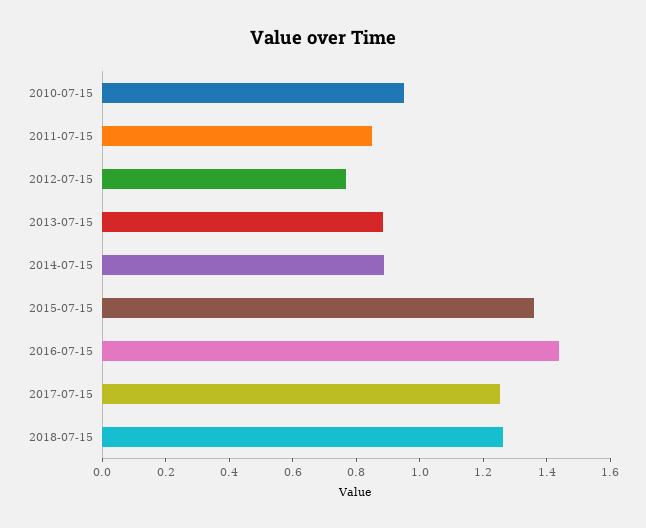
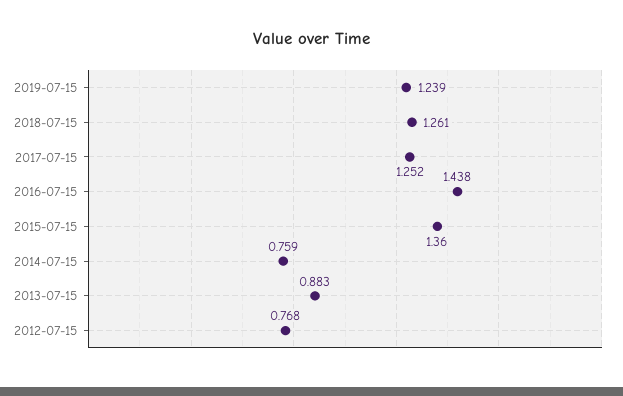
2010-07-15: 0.95 -> none
2011-07-15: 0.85 -> none
2014-07-15: 0.9 -> 0.759
2019-07-15: none -> 1.239

